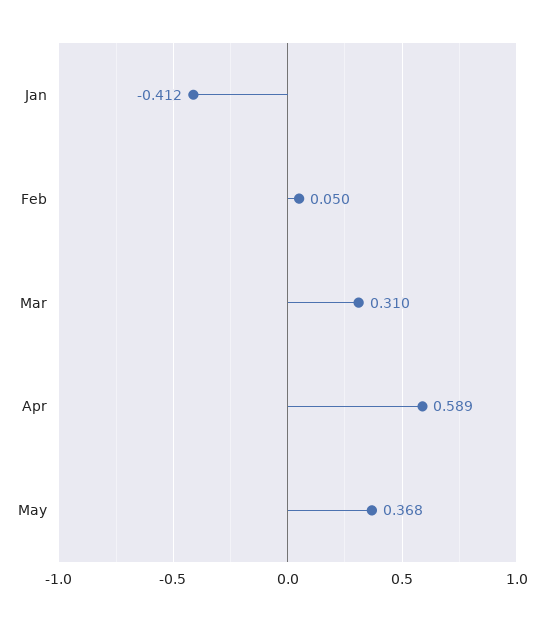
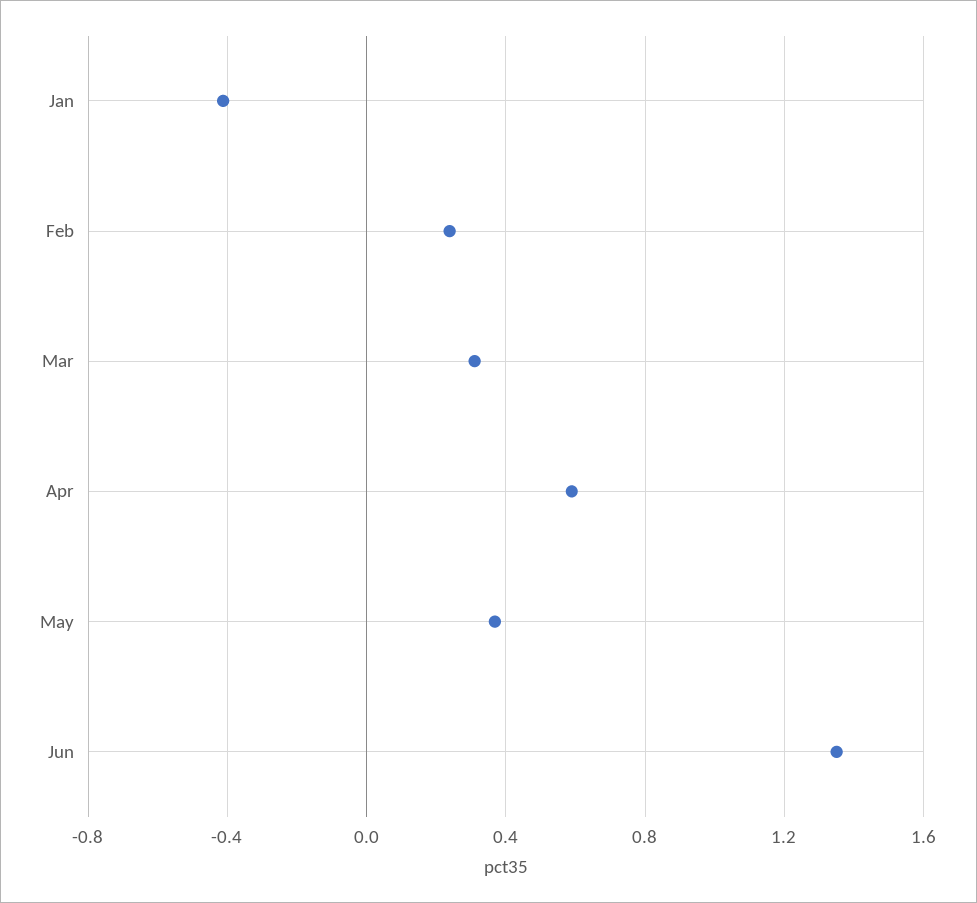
Feb: 0.05 -> 0.25
Jun: none -> 1.35

